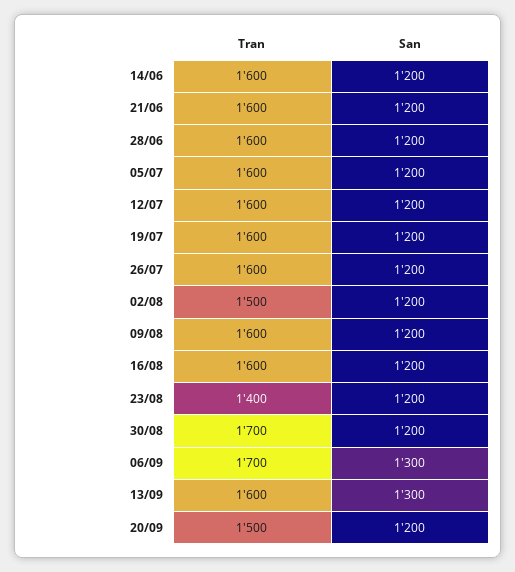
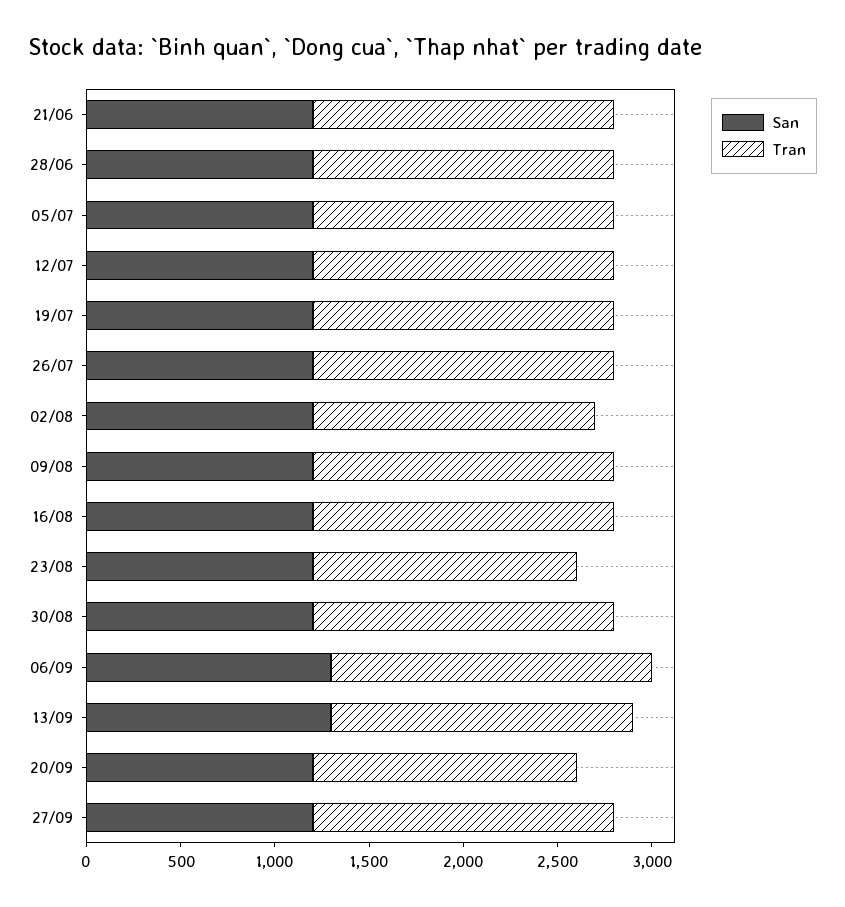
Tran, 14/06: 1600 -> none
San, 14/06: 1200 -> none
Tran, 30/08: 1700 -> 1600
Tran, 20/09: 1500 -> 1400
San, 27/09: none -> 1200
Tran, 27/09: none -> 1600

